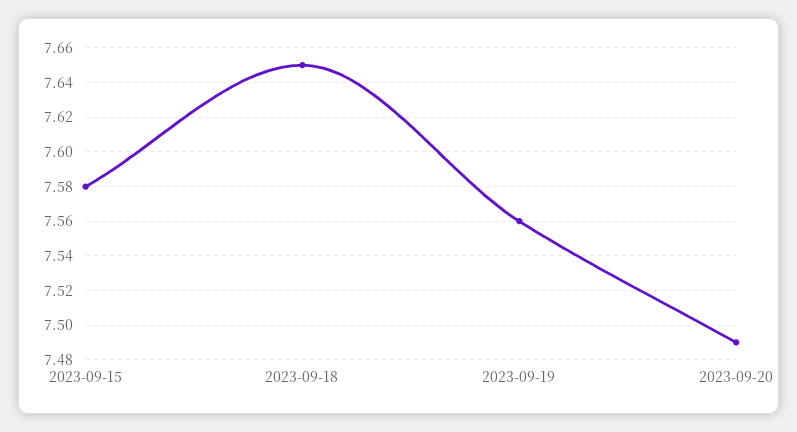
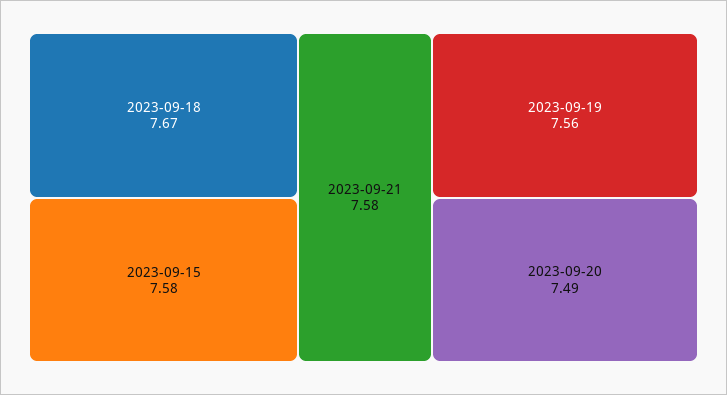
2023-09-18: 7.65 -> 7.67
2023-09-21: none -> 7.58

